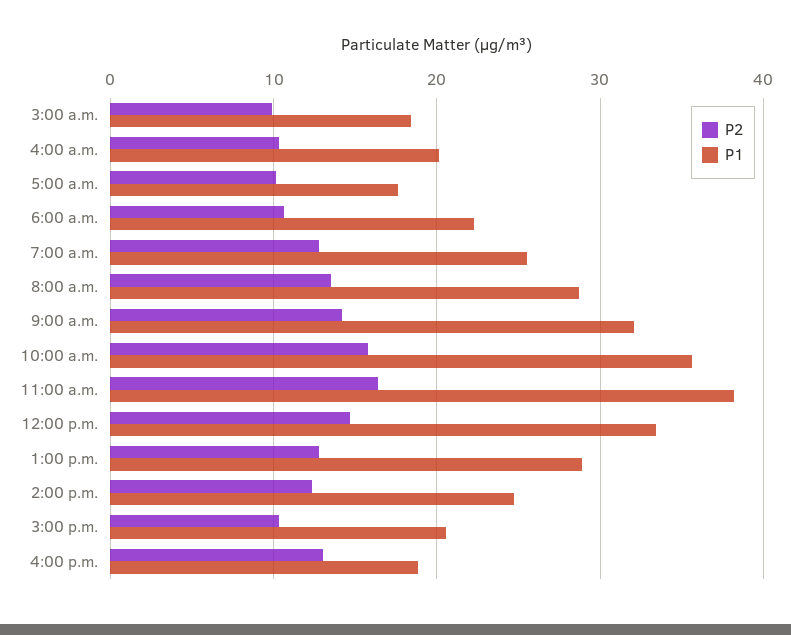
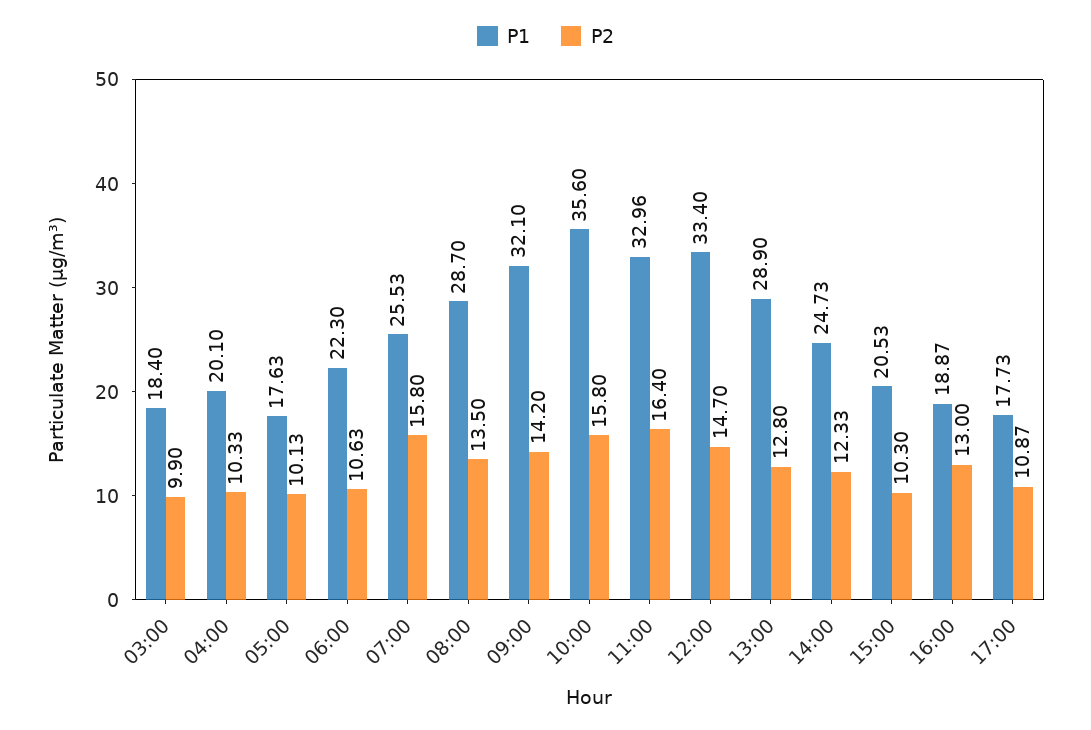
P2, 7:00 a.m.: 13 -> 15.8
P1, 11:00 a.m.: 38 -> 32.96
P1, 17:00: none -> 17.73
P2, 17:00: none -> 10.87

